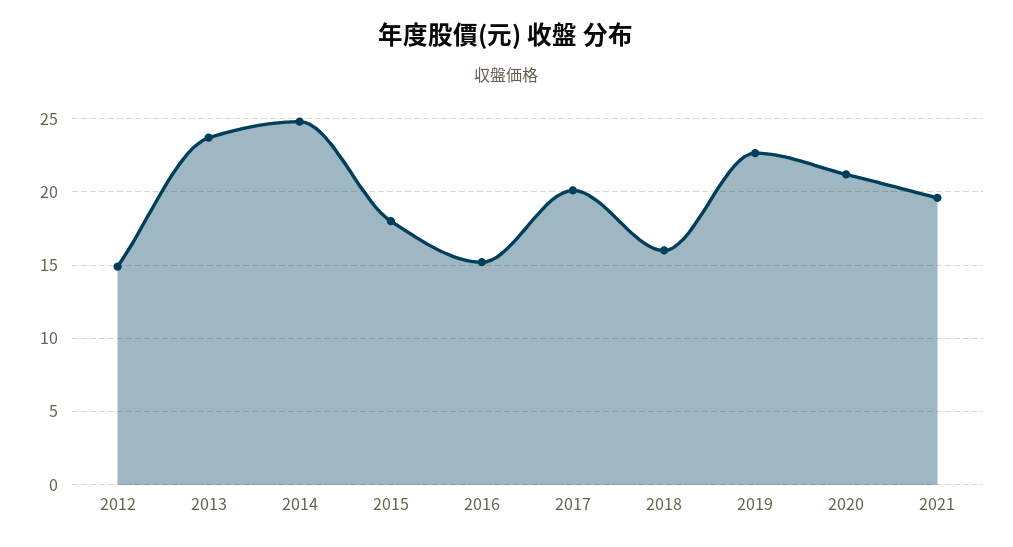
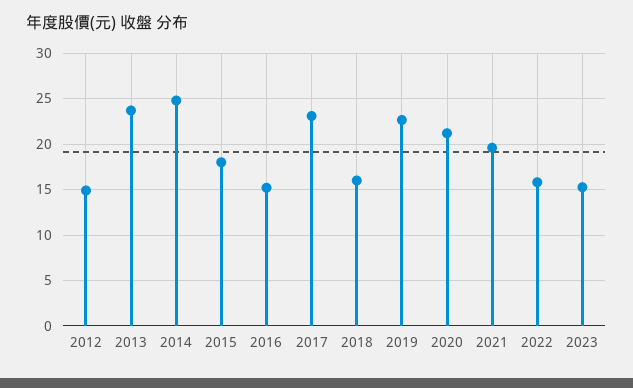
2017: 20 -> 23
2022: none -> 16
2023: none -> 15

